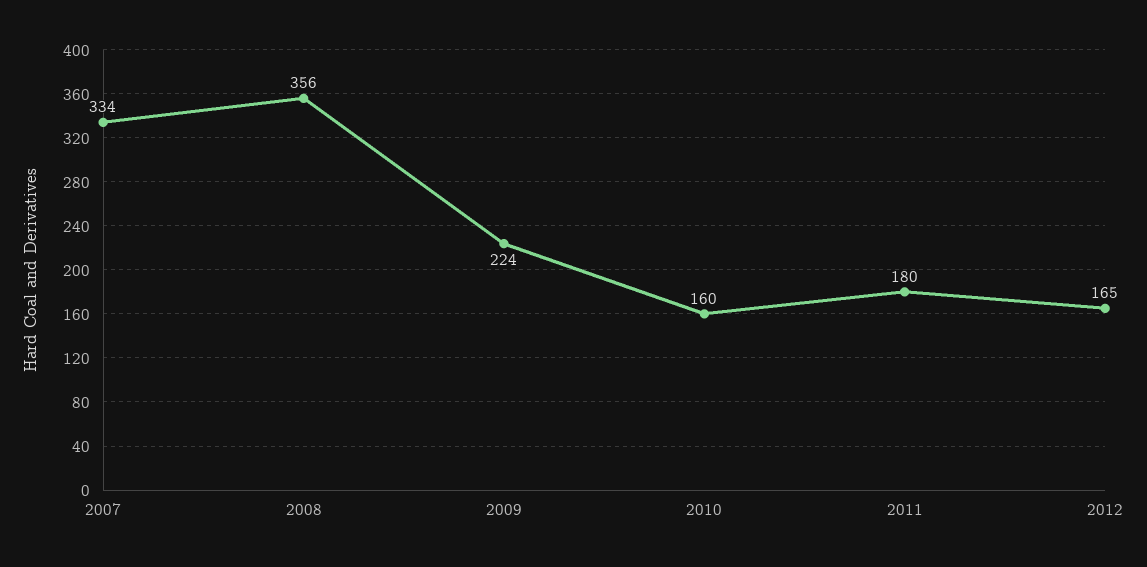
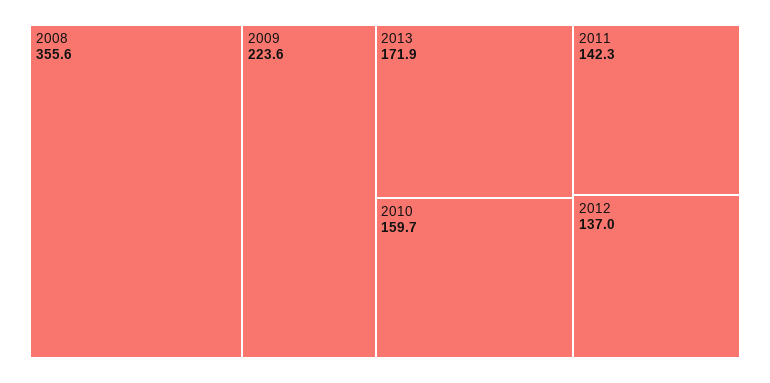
2007: 334 -> none
2011: 180 -> 142.3
2012: 165 -> 137
2013: none -> 171.9

